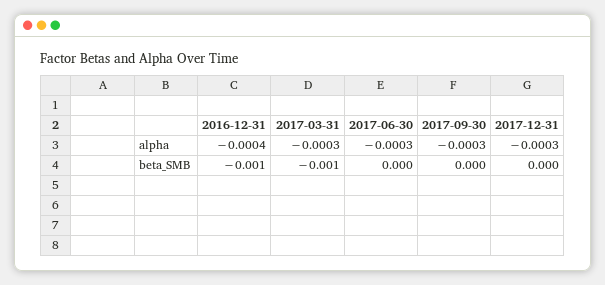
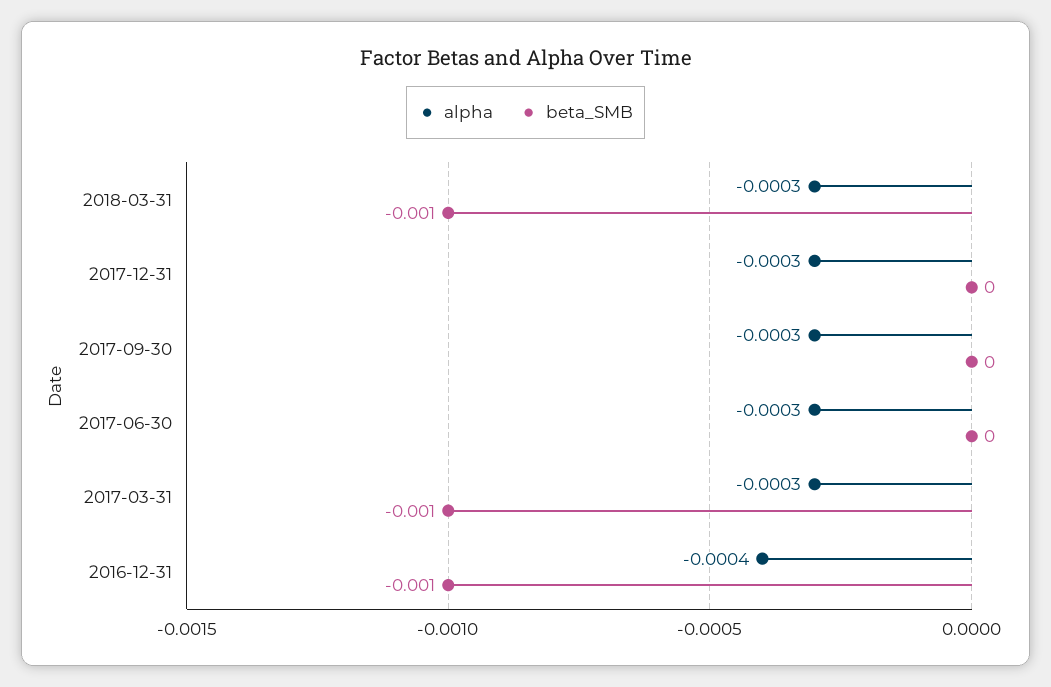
alpha, 2018-03-31: none -> -0.0003
beta_SMB, 2018-03-31: none -> -0.001

